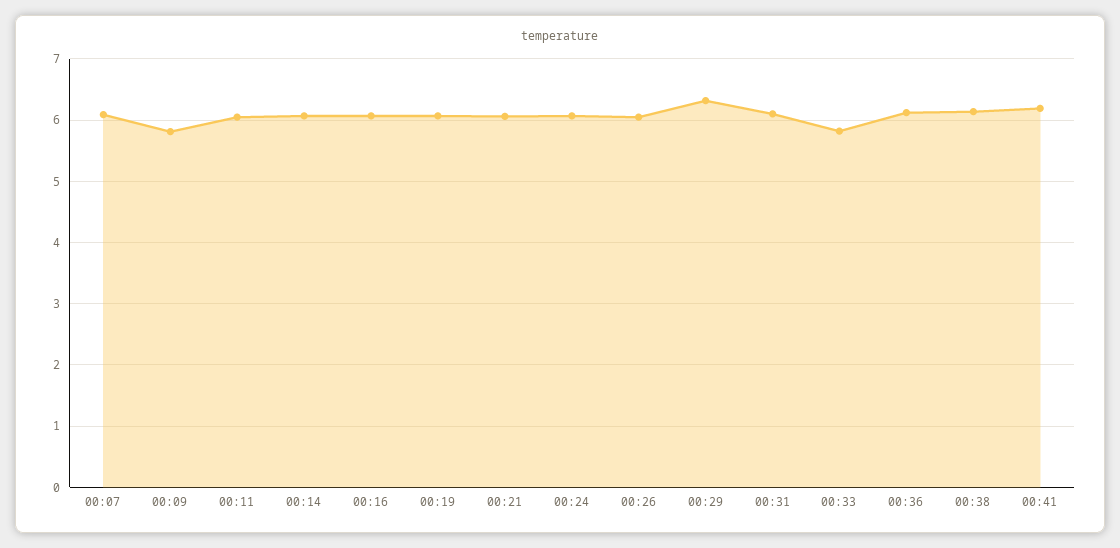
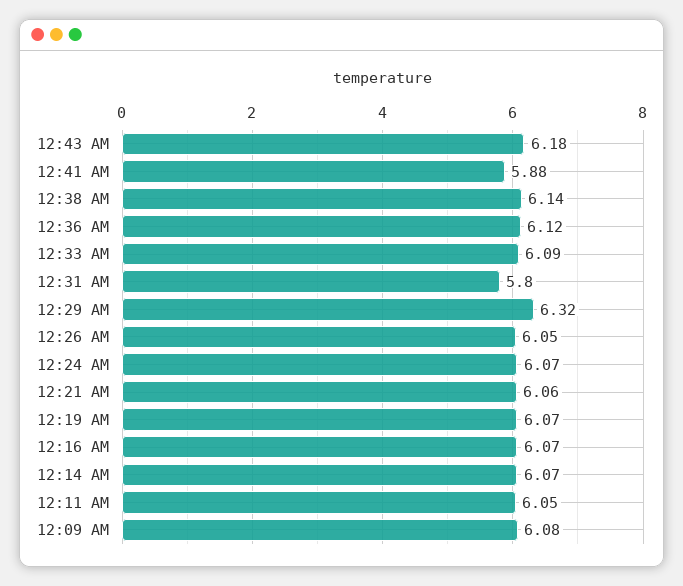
00:07: 6.1 -> none
00:09: 5.8 -> 6.08
00:31: 6.1 -> 5.8
00:33: 5.8 -> 6.09
00:41: 6.2 -> 5.88
12:43 AM: none -> 6.18

